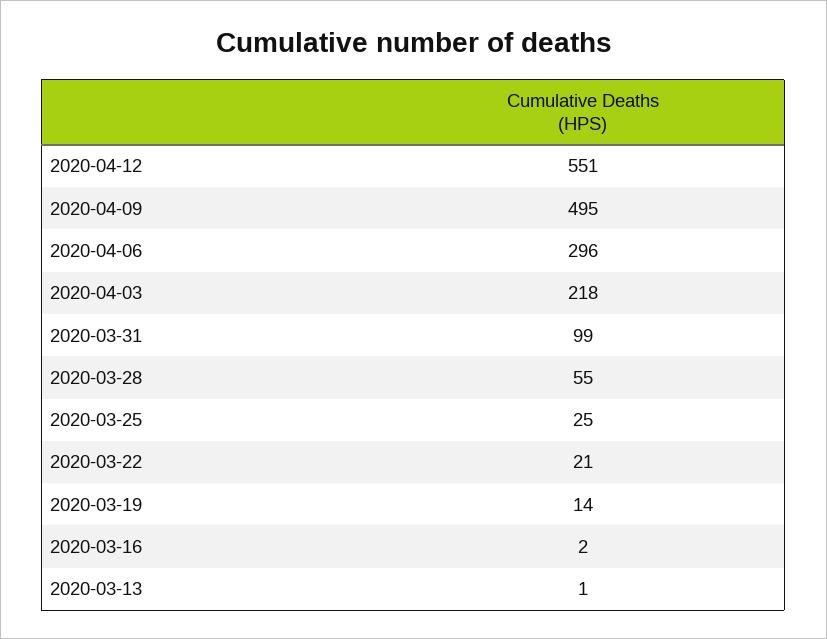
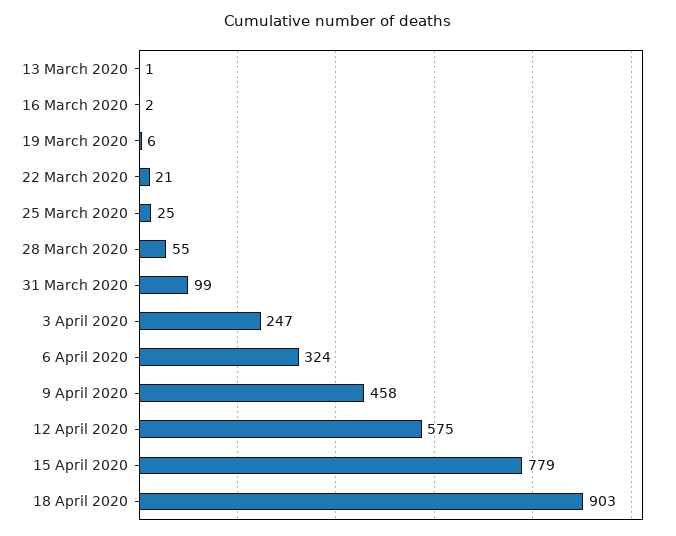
2020-04-12: 551 -> 575
2020-04-09: 495 -> 458
2020-04-06: 296 -> 324
2020-04-03: 218 -> 247
2020-03-19: 14 -> 6
15 April 2020: none -> 779
18 April 2020: none -> 903

